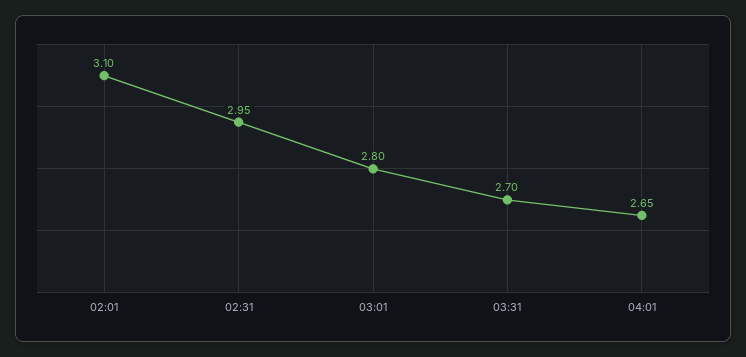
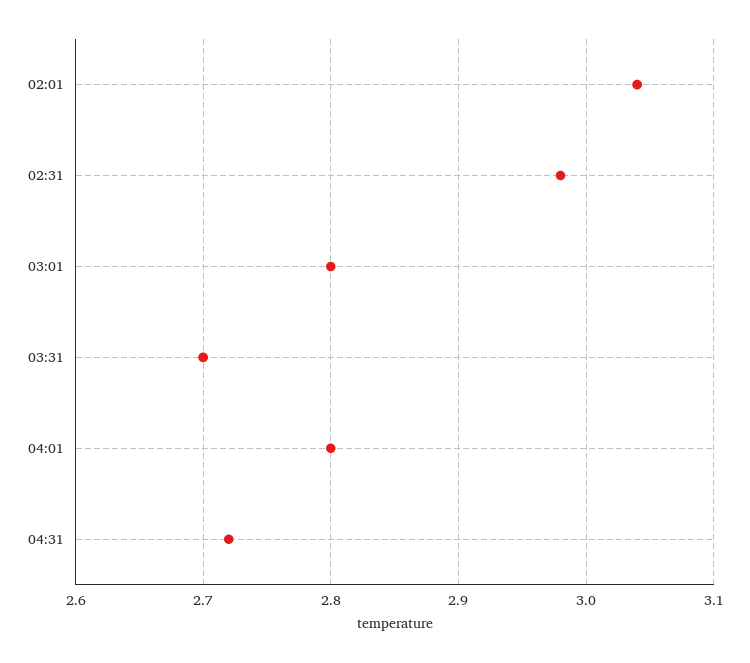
02:01: 3.1 -> 3.04
02:31: 2.95 -> 2.98
04:01: 2.65 -> 2.8
04:31: none -> 2.72

